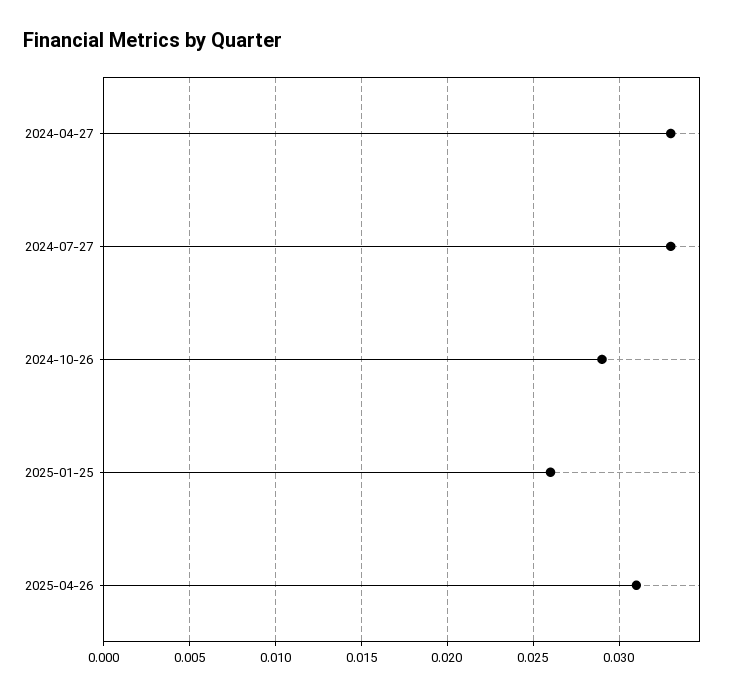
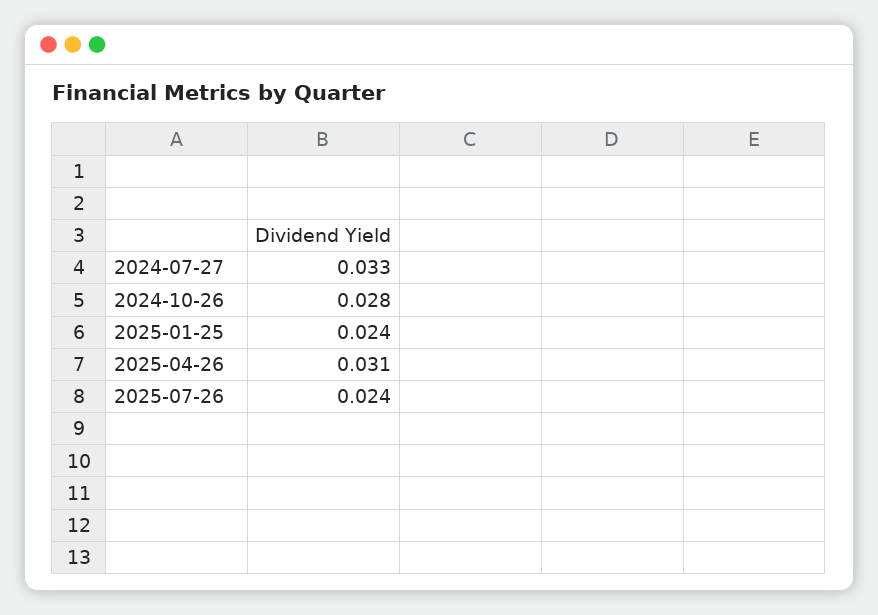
2024-04-27: 0.033 -> none
2024-10-26: 0.029 -> 0.028
2025-01-25: 0.026 -> 0.024
2025-07-26: none -> 0.024

